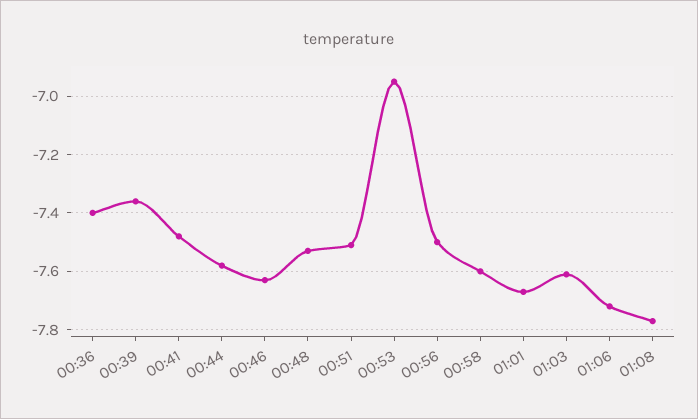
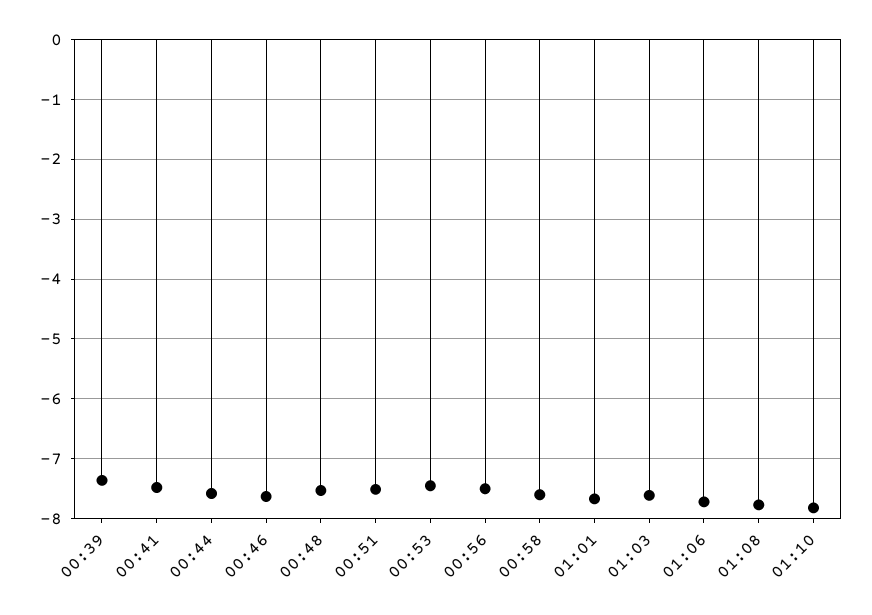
00:36: -7.4 -> none
00:53: -6.95 -> -7.4
01:10: none -> -7.8

